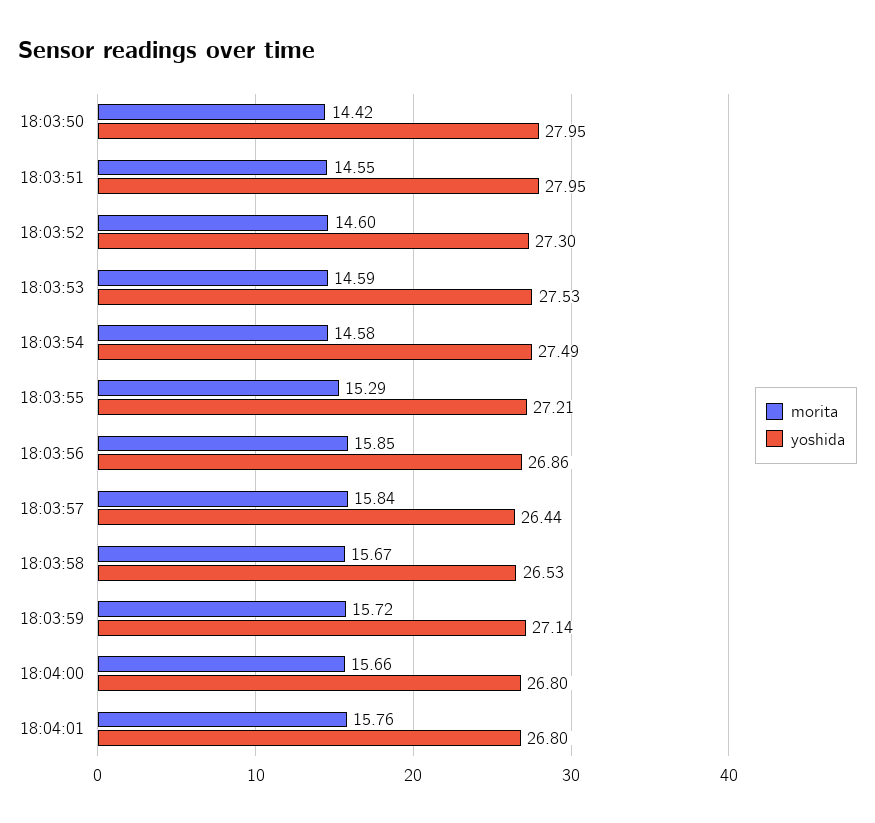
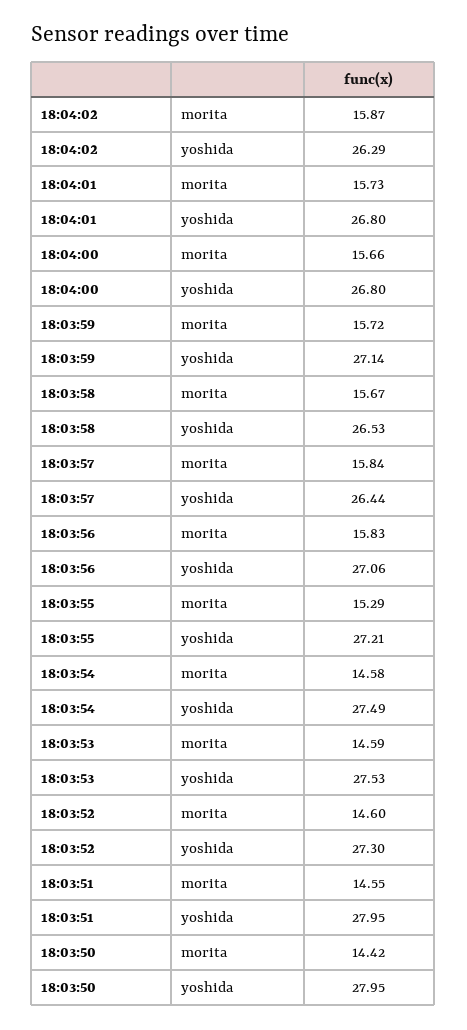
morita, 18:03:56: 15.85 -> 15.83
yoshida, 18:03:56: 26.86 -> 27.06
morita, 18:04:01: 15.76 -> 15.73
morita, 18:04:02: none -> 15.87
yoshida, 18:04:02: none -> 26.29

